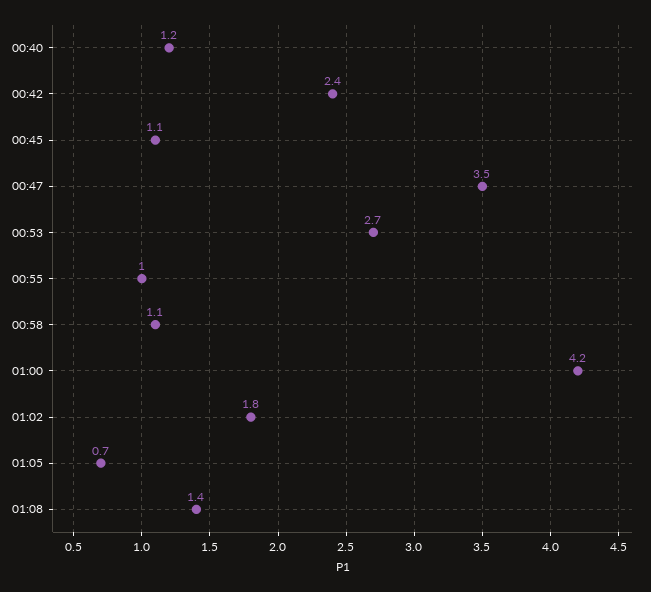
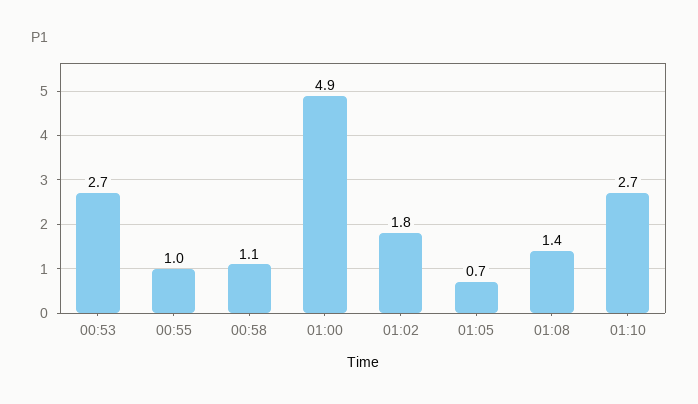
00:40: 1.2 -> none
00:42: 2.4 -> none
00:45: 1.1 -> none
00:47: 3.5 -> none
01:00: 4.2 -> 4.9
01:10: none -> 2.7

